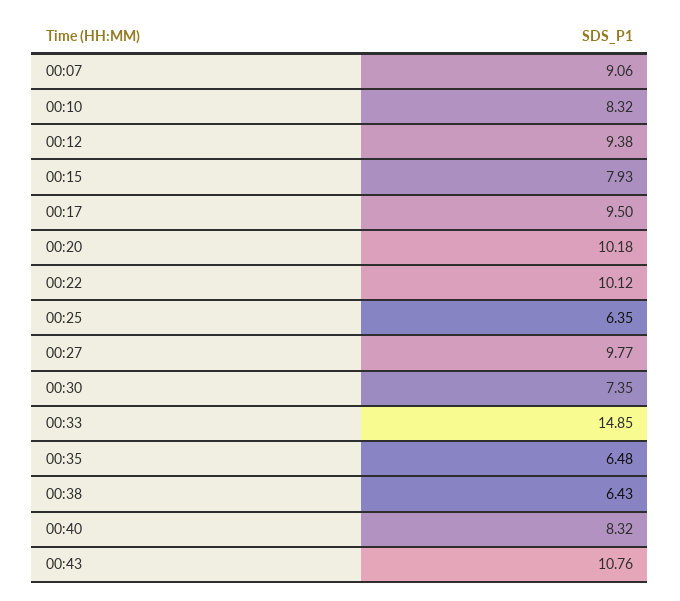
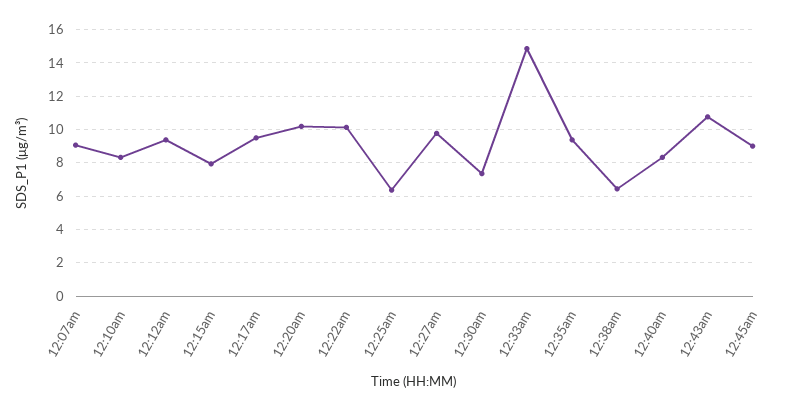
00:35: 6.48 -> 9.5
12:45am: none -> 9

